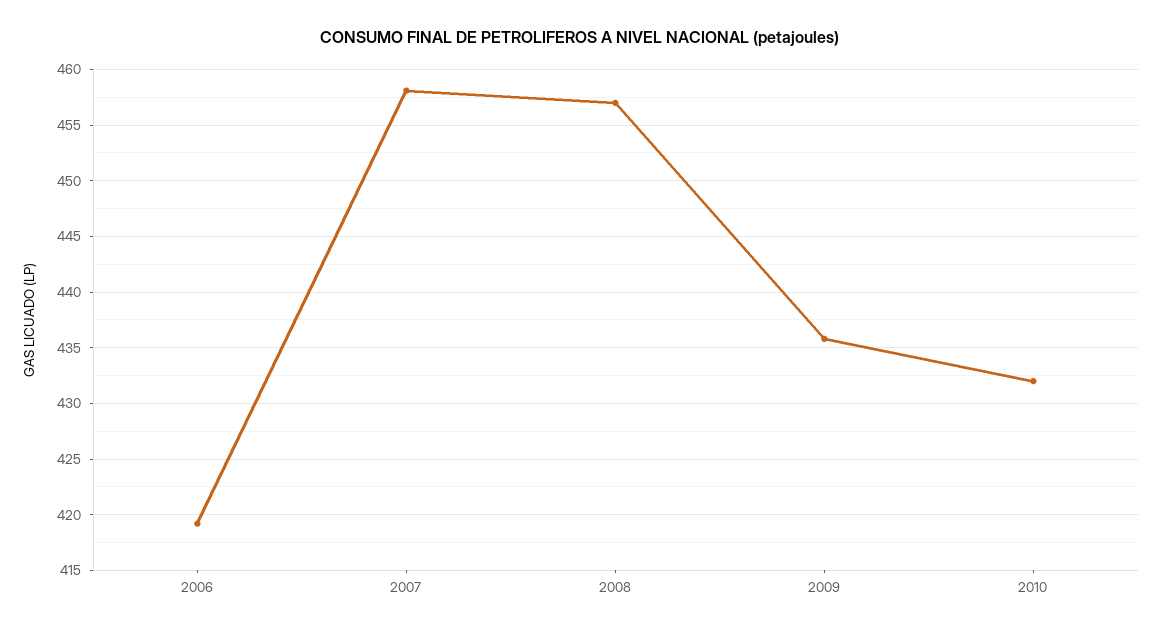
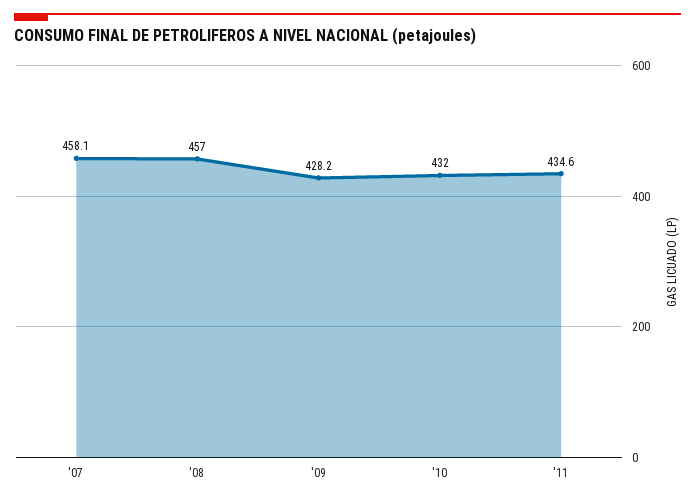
2006: 419 -> none
2009: 436 -> 428.2
'11: none -> 434.6

